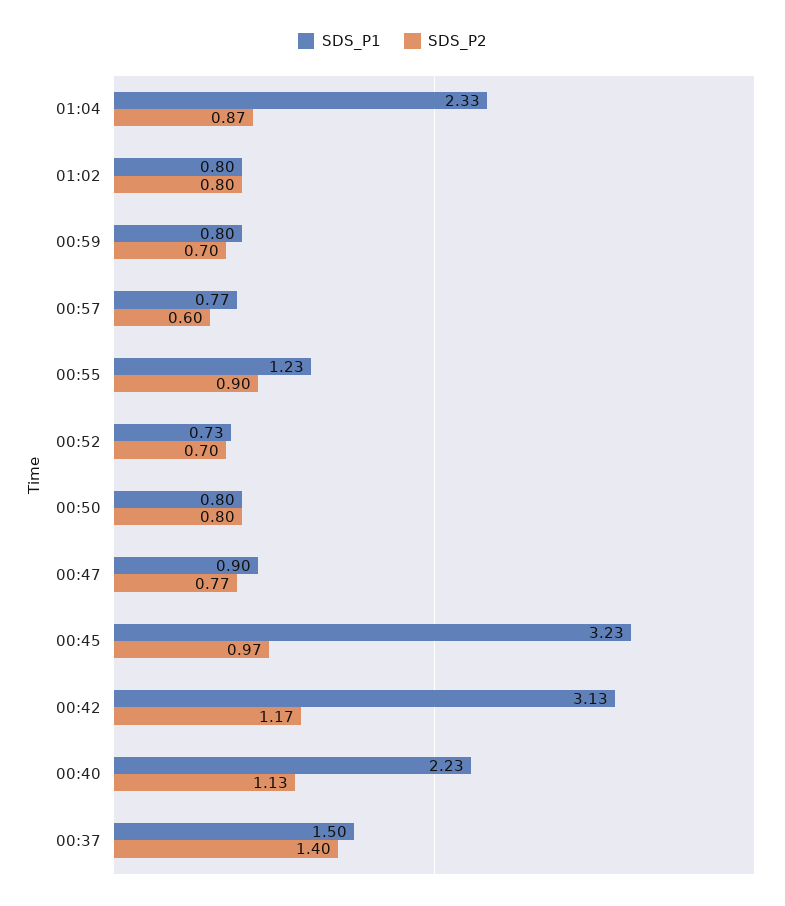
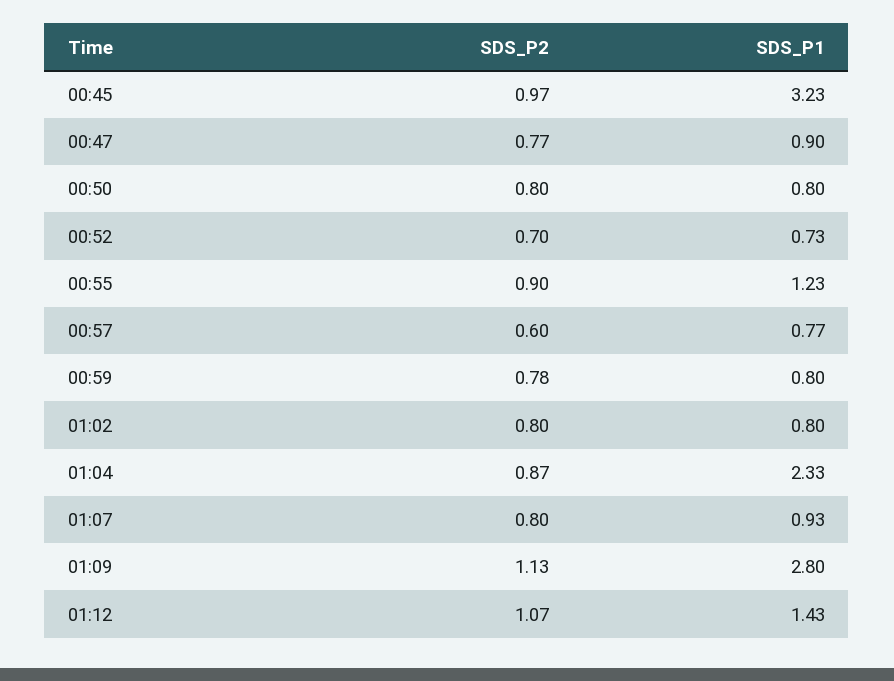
SDS_P2, 00:59: 0.7 -> 0.78
SDS_P1, 00:42: 3.13 -> none
SDS_P2, 00:42: 1.17 -> none
SDS_P1, 00:40: 2.23 -> none
SDS_P2, 00:40: 1.13 -> none
SDS_P1, 00:37: 1.5 -> none
SDS_P2, 00:37: 1.4 -> none
SDS_P2, 01:07: none -> 0.8
SDS_P1, 01:07: none -> 0.93
SDS_P2, 01:09: none -> 1.13
SDS_P1, 01:09: none -> 2.8
SDS_P2, 01:12: none -> 1.07
SDS_P1, 01:12: none -> 1.43

